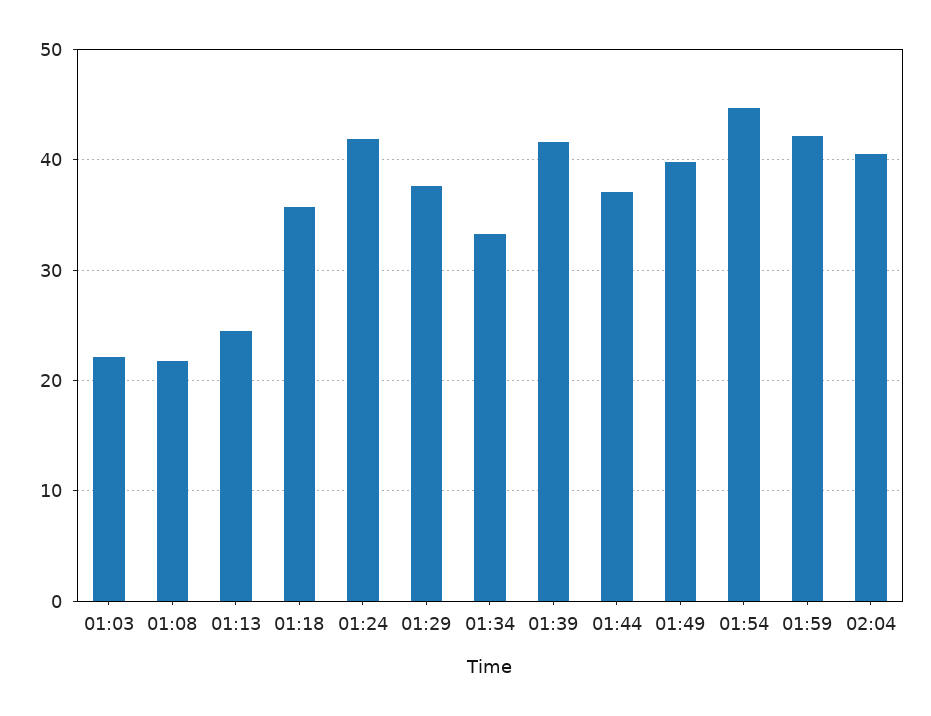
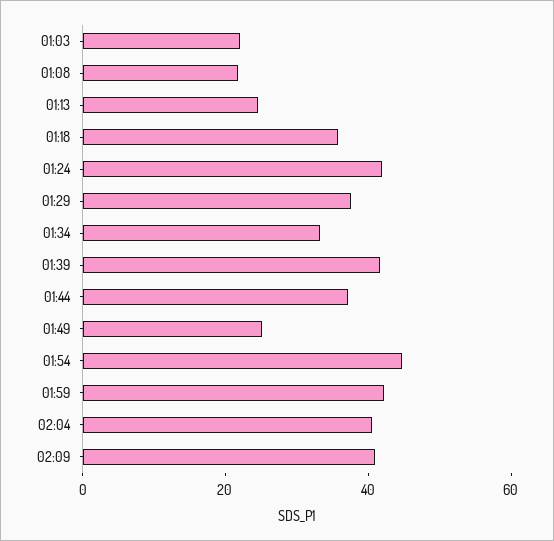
01:49: 40 -> 25
02:09: none -> 40

